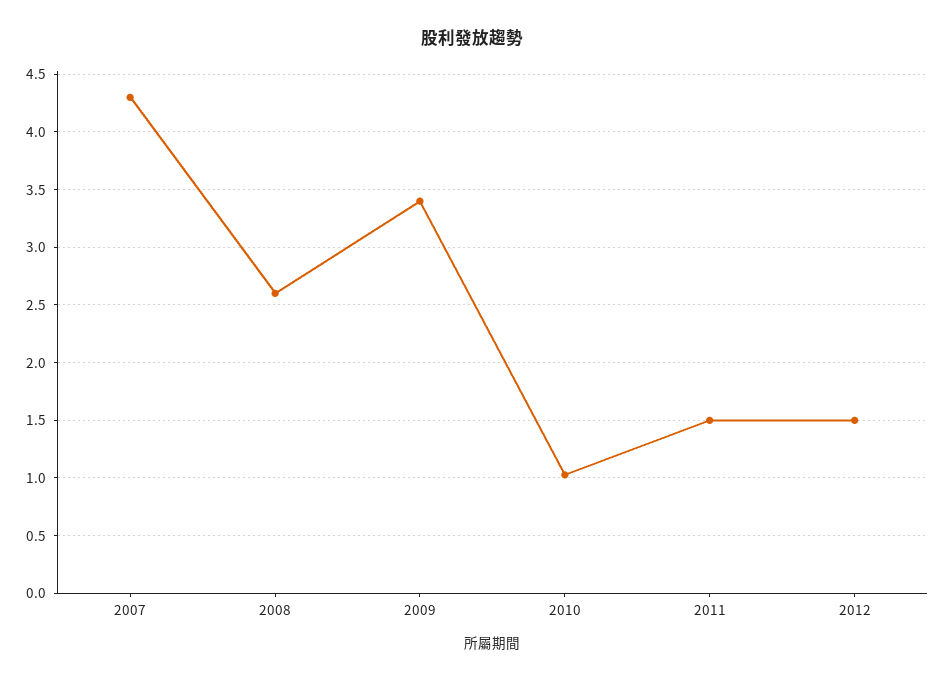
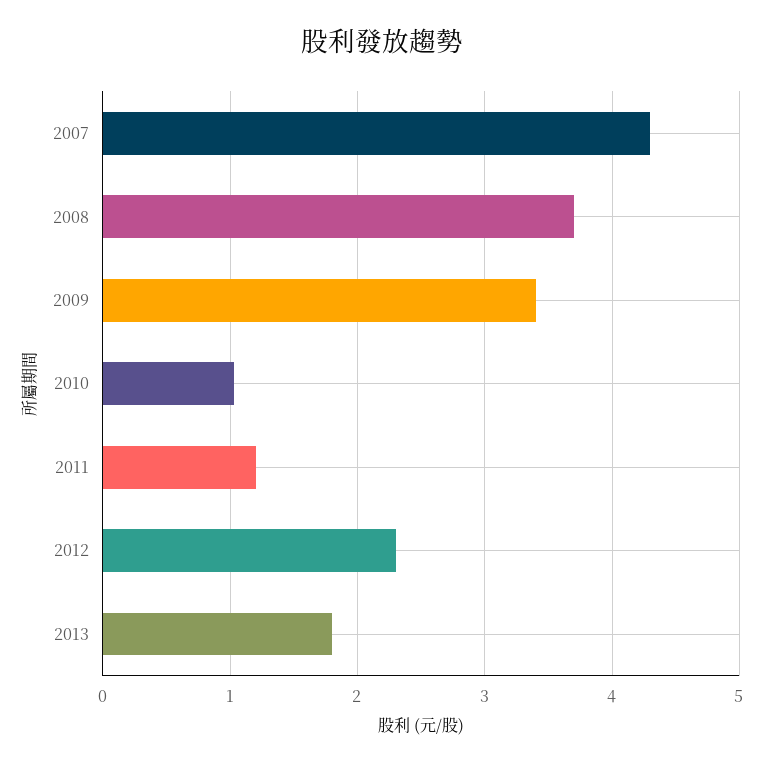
2008: 2.6 -> 3.7
2011: 1.5 -> 1.2
2012: 1.5 -> 2.3
2013: none -> 1.8

